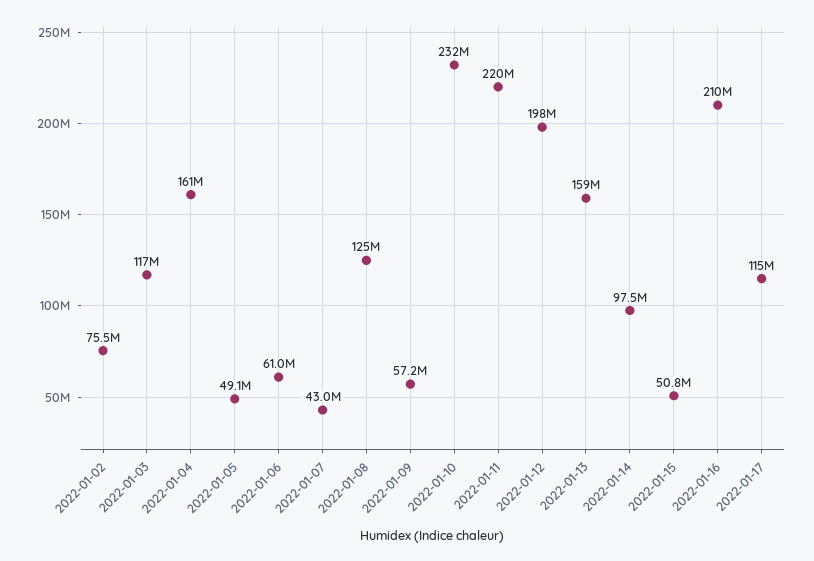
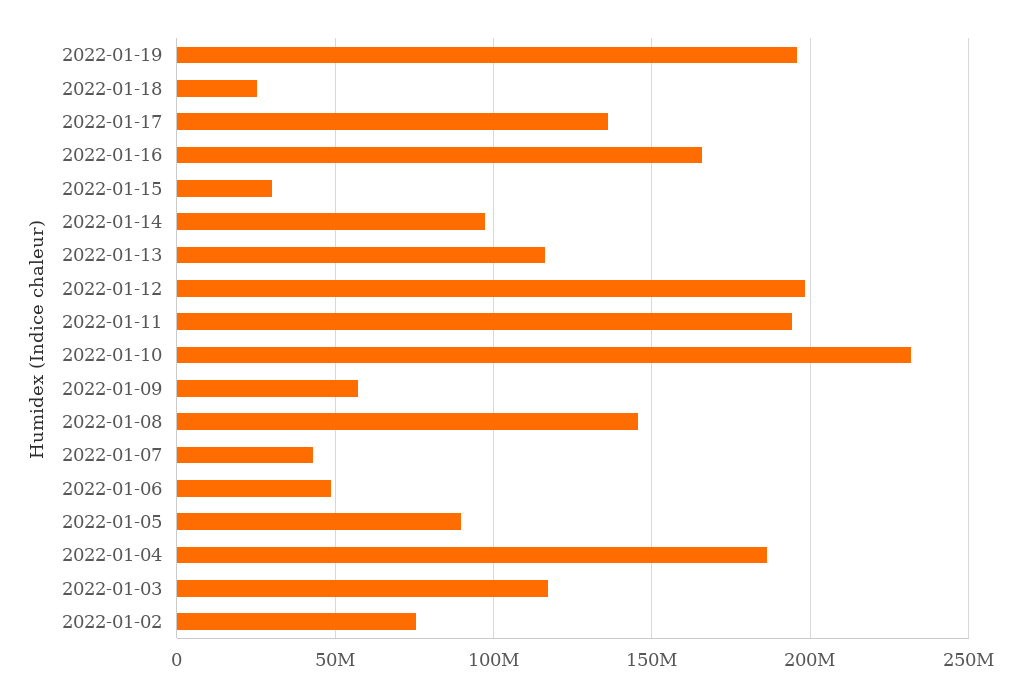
2022-01-04: 161000000 -> 185000000
2022-01-05: 49100000 -> 90000000
2022-01-06: 61000000 -> 50000000
2022-01-08: 125000000 -> 145000000
2022-01-11: 220000000 -> 195000000
2022-01-13: 159000000 -> 115000000
2022-01-15: 50800000 -> 30000000
2022-01-16: 210000000 -> 165000000
2022-01-17: 115000000 -> 135000000
2022-01-19: none -> 195000000
2022-01-18: none -> 25000000

